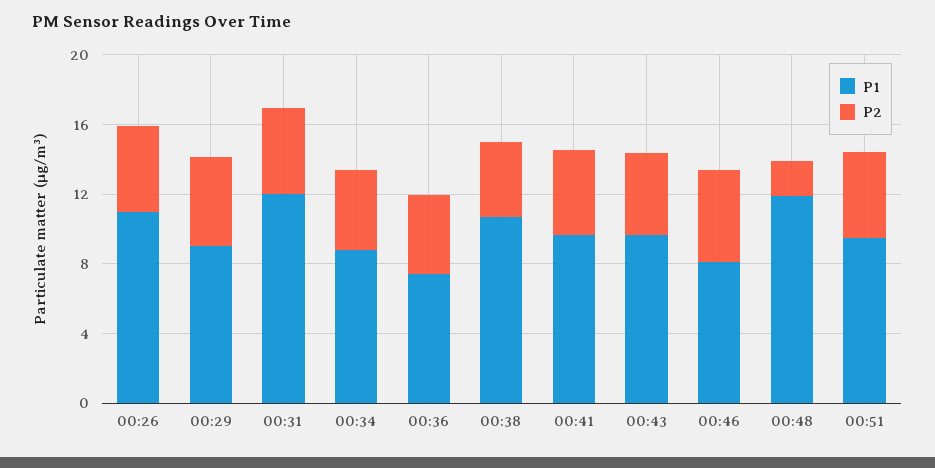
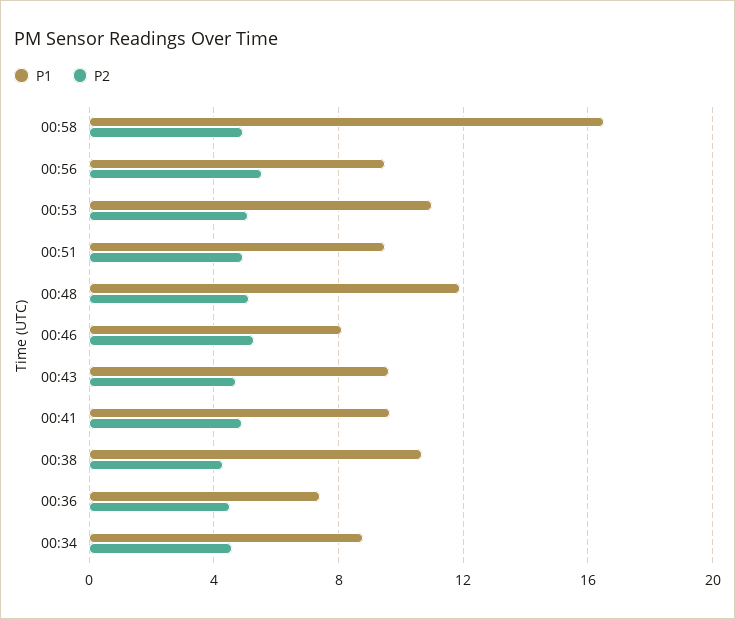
P1, 00:26: 11 -> none
P2, 00:26: 5 -> none
P1, 00:29: 9 -> none
P2, 00:29: 5 -> none
P1, 00:31: 12 -> none
P2, 00:31: 5 -> none
P2, 00:48: 2 -> 5
P1, 00:58: none -> 16.5
P2, 00:58: none -> 5
P1, 00:56: none -> 9.5
P2, 00:56: none -> 5.5
P1, 00:53: none -> 11
P2, 00:53: none -> 5

